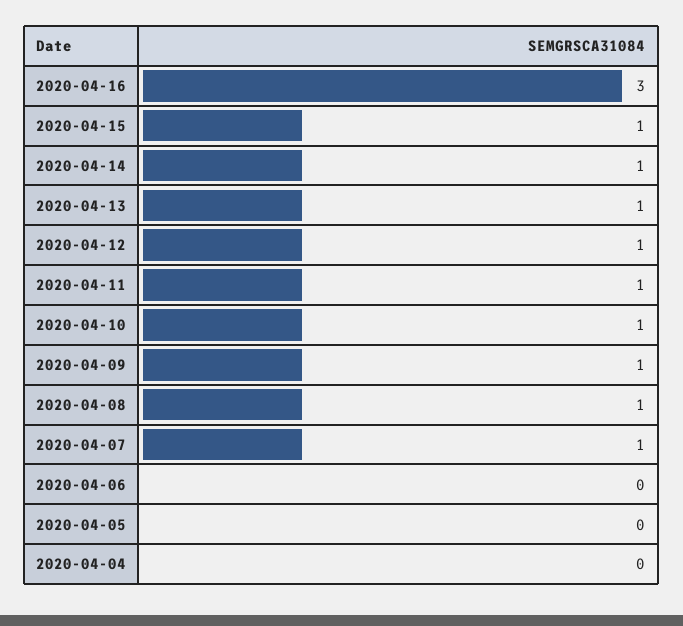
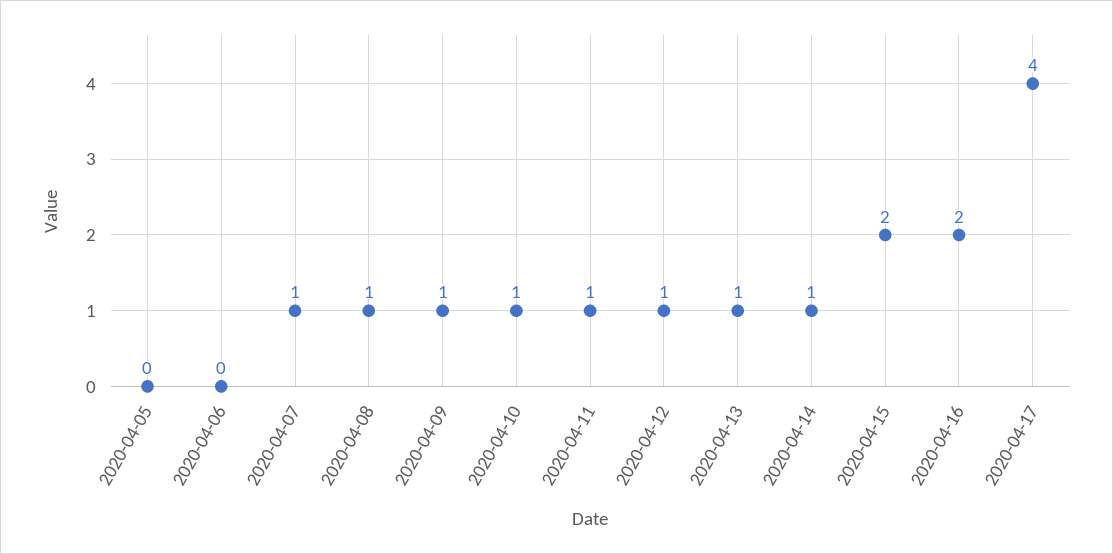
2020-04-16: 3 -> 2
2020-04-15: 1 -> 2
2020-04-04: 0 -> none
2020-04-17: none -> 4

